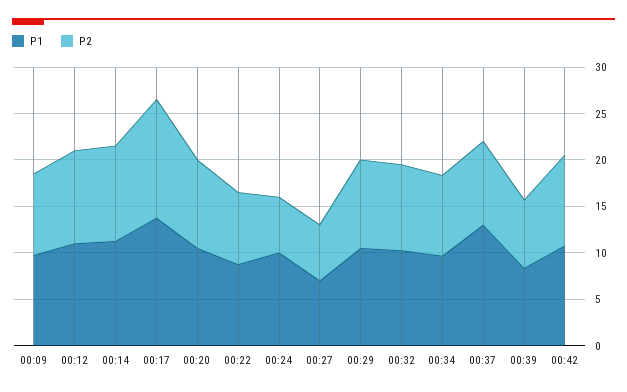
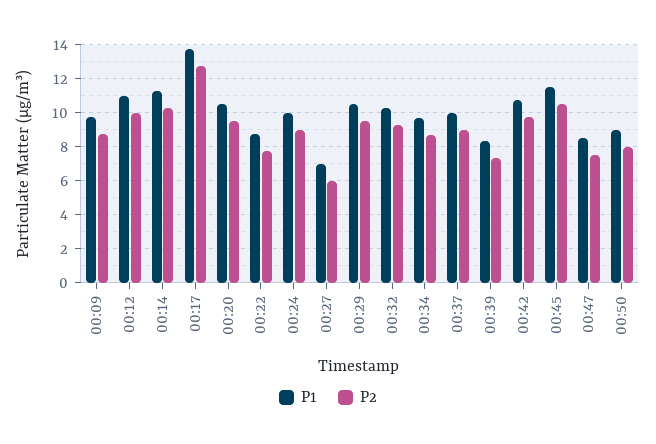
P2, 00:24: 6 -> 9
P1, 00:37: 13 -> 10
P1, 00:45: none -> 11.5
P2, 00:45: none -> 10.5
P1, 00:47: none -> 8.5
P2, 00:47: none -> 7.5
P1, 00:50: none -> 9
P2, 00:50: none -> 8

